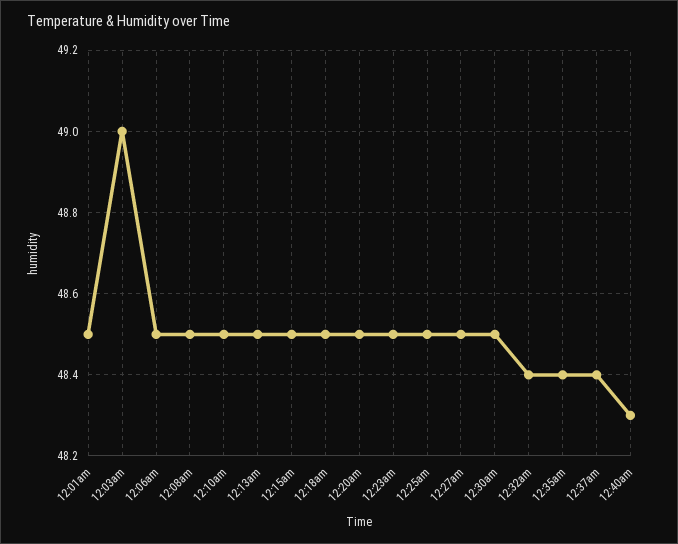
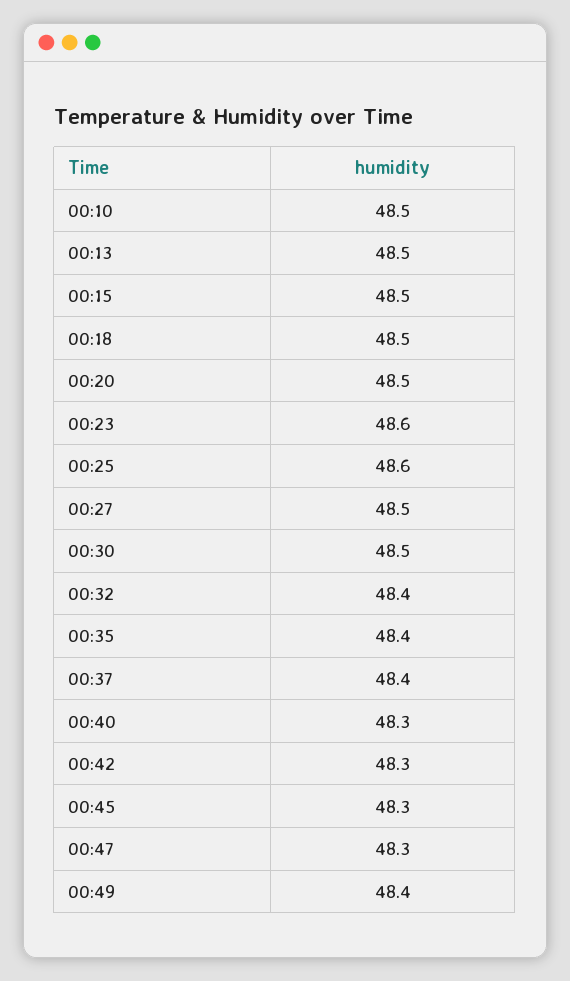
12:01am: 48.5 -> none
12:03am: 49 -> none
12:06am: 48.5 -> none
12:08am: 48.5 -> none
12:23am: 48.5 -> 48.6
12:25am: 48.5 -> 48.6
00:42: none -> 48.3
00:45: none -> 48.3
00:47: none -> 48.3
00:49: none -> 48.4

